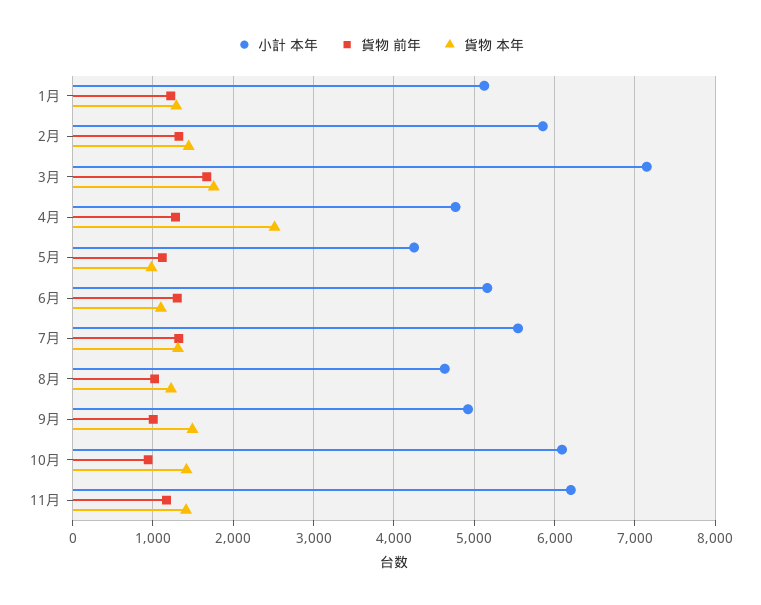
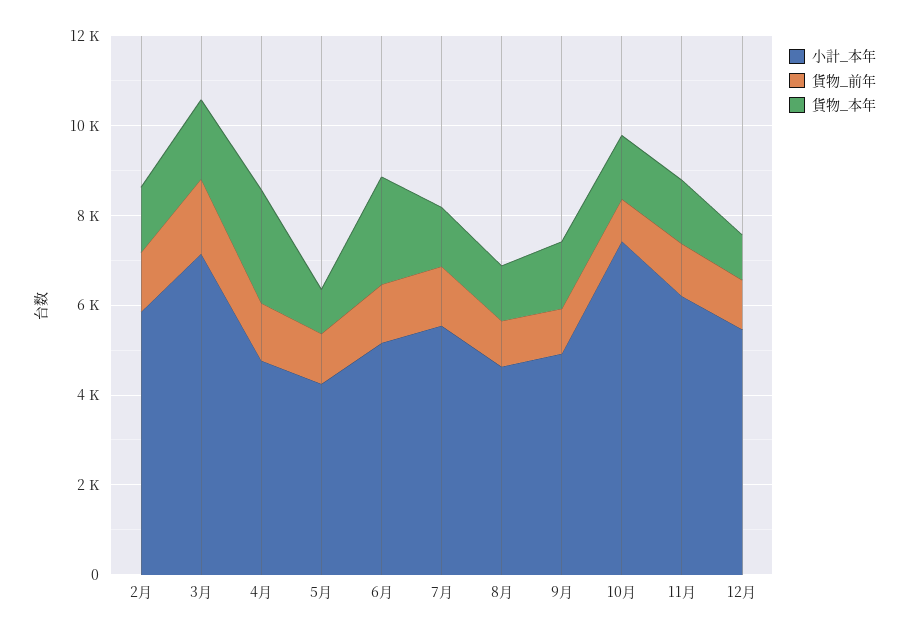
小計 本年, 1月: 5100 -> none
貨物 前年, 1月: 1200 -> none
貨物 本年, 1月: 1300 -> none
貨物 本年, 6月: 1100 -> 2500
小計 本年, 10月: 6100 -> 7500
小計 本年, 12月: none -> 5500
貨物 前年, 12月: none -> 1000
貨物 本年, 12月: none -> 1000

